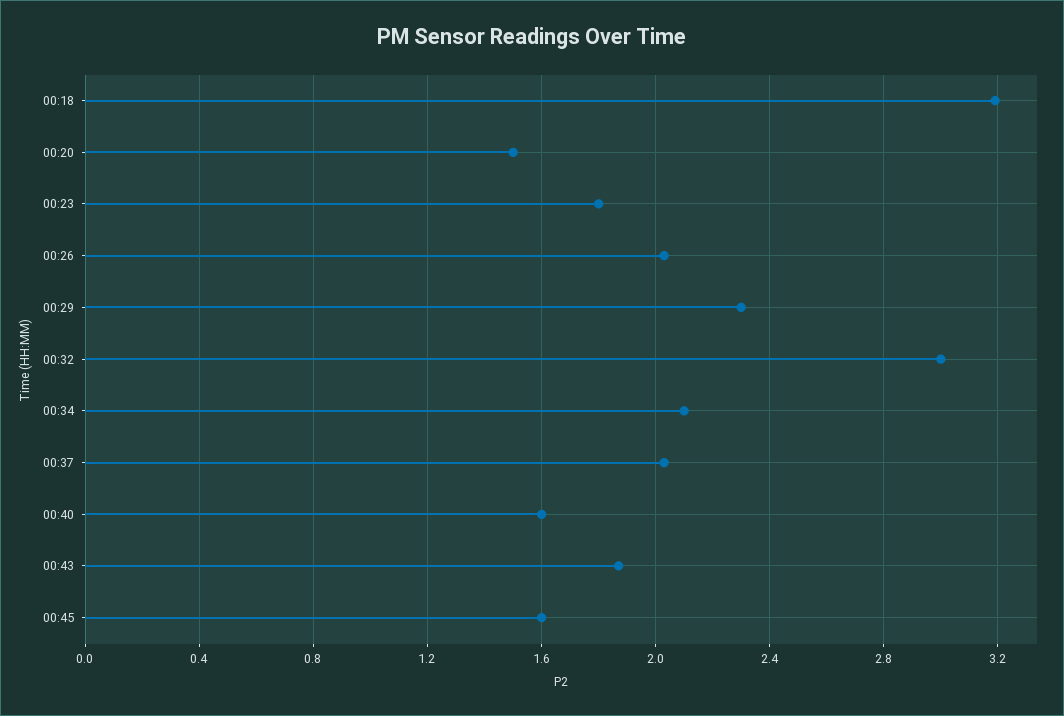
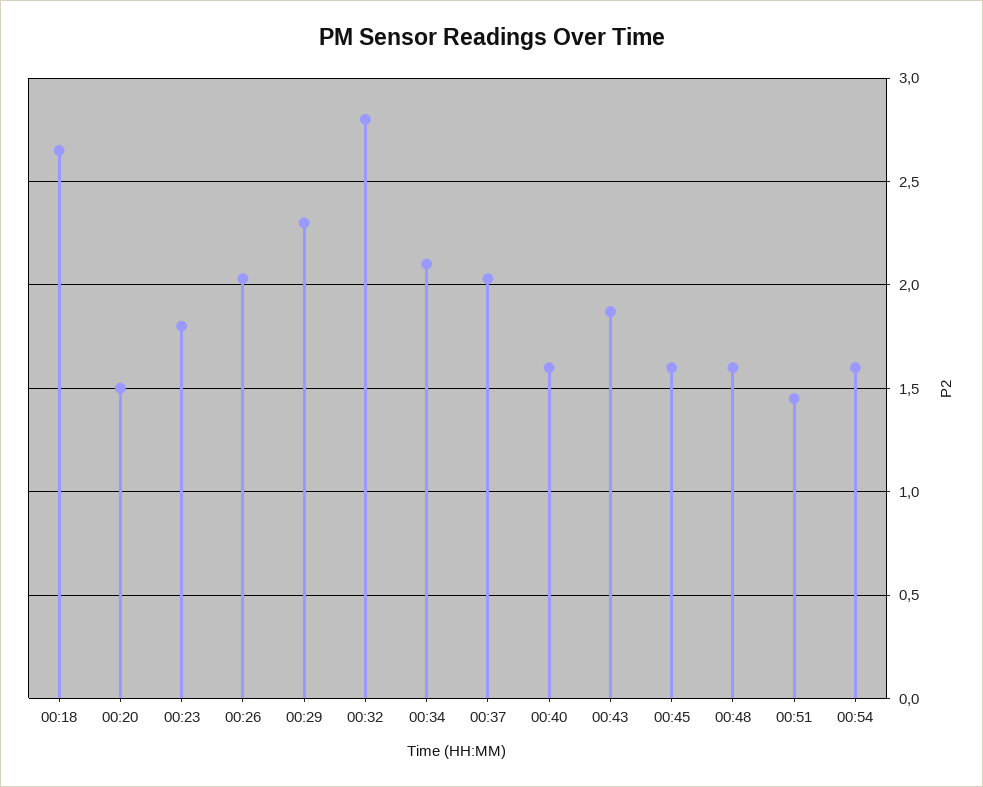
00:18: 3.2 -> 2.65
00:32: 3 -> 2.8
00:48: none -> 1.6
00:51: none -> 1.45
00:54: none -> 1.6

